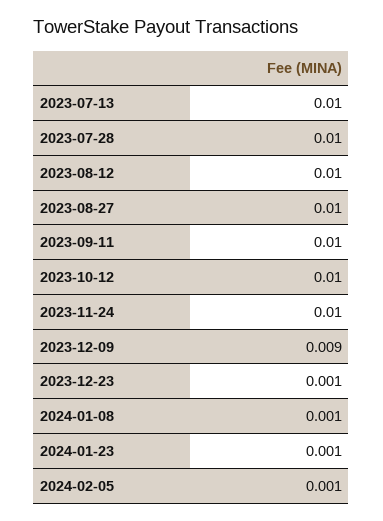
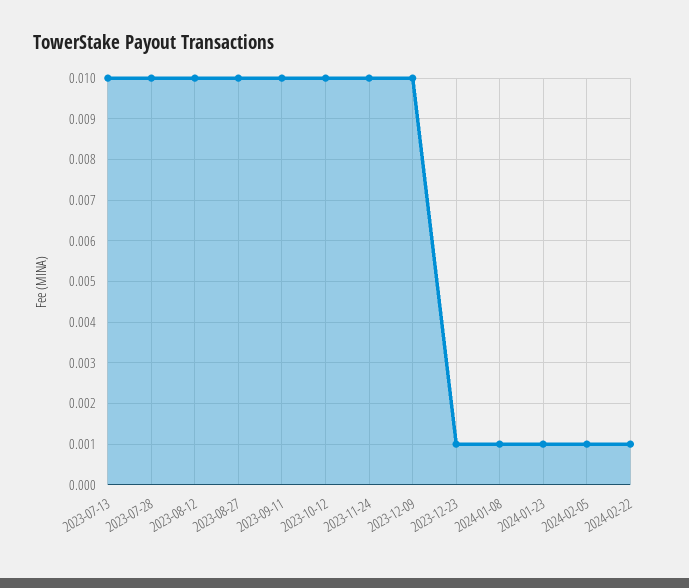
2023-12-09: 0.009 -> 0.01
2024-02-22: none -> 0.001

